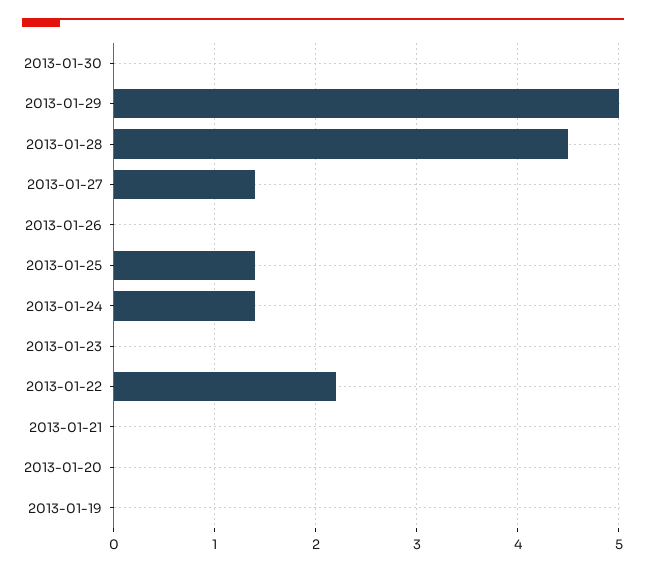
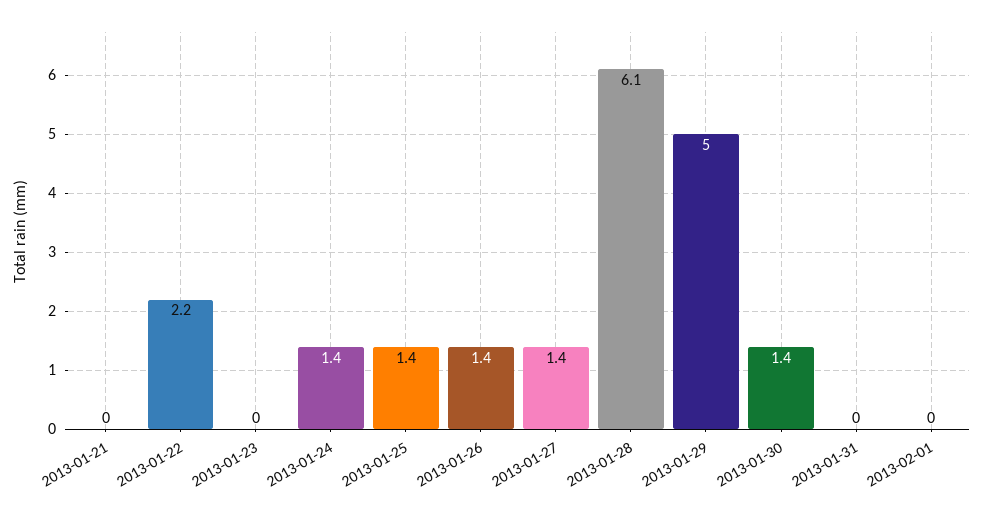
2013-01-30: 0 -> 1.4
2013-01-28: 4.5 -> 6.1
2013-01-26: 0 -> 1.4
2013-01-20: 0 -> none
2013-01-19: 0 -> none
2013-01-31: none -> 0
2013-02-01: none -> 0

